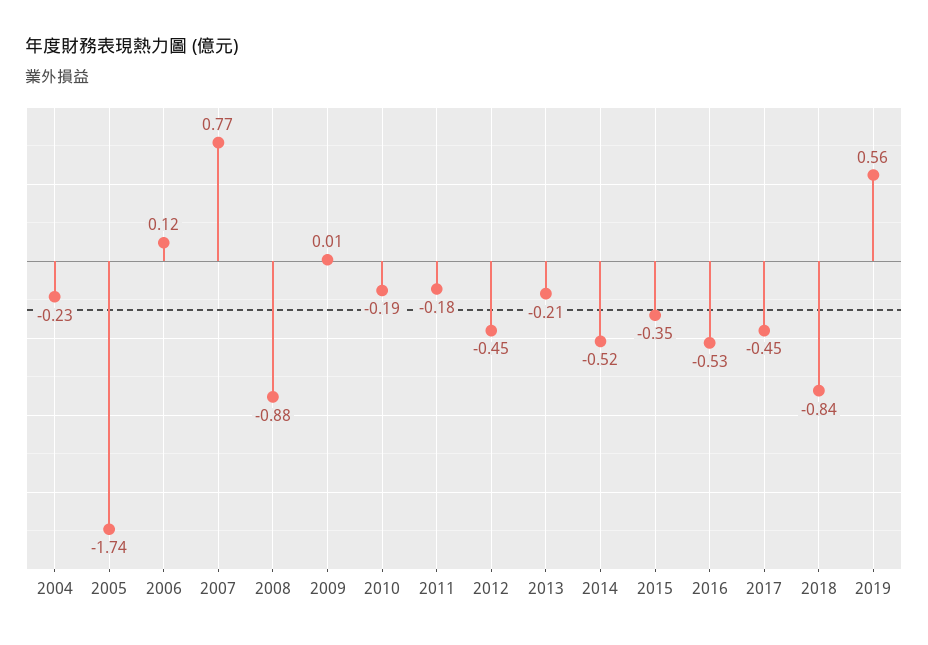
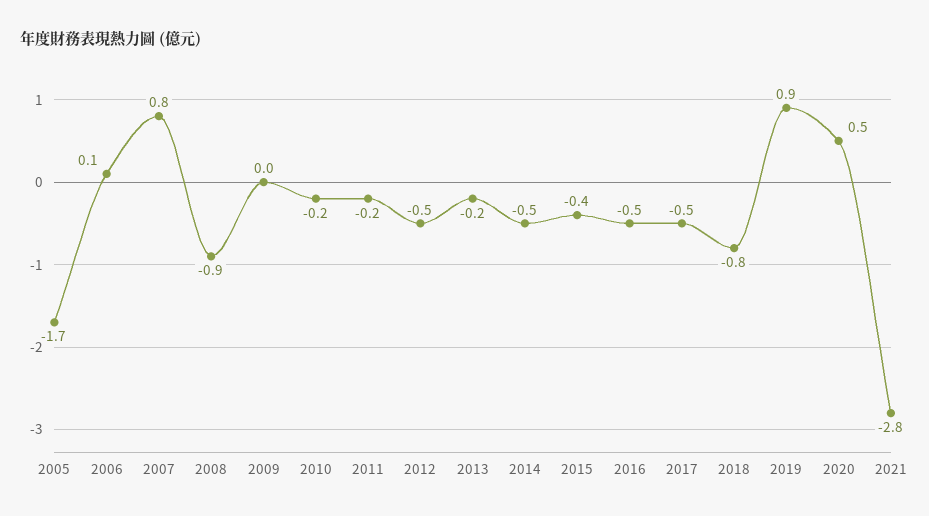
2004: -0.23 -> none
2019: 0.56 -> 0.9
2020: none -> 0.5
2021: none -> -2.8

